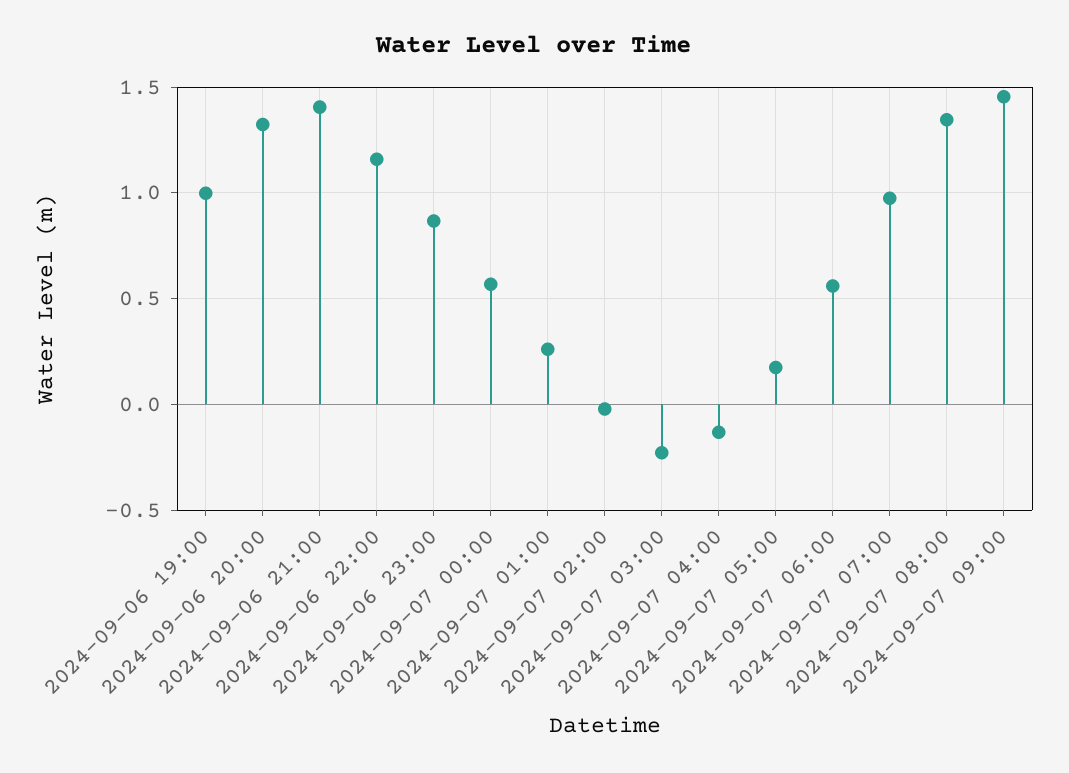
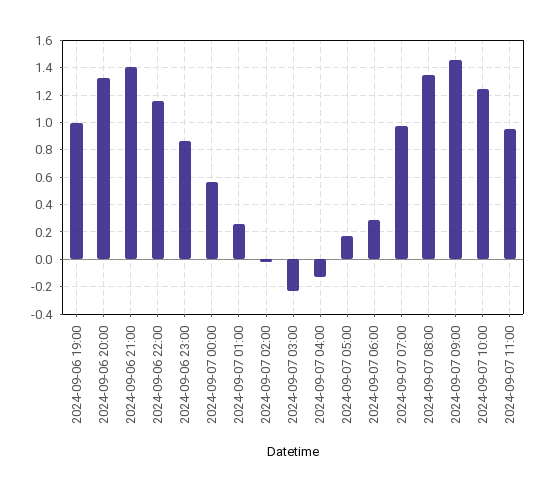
2024-09-07 06:00: 0.55 -> 0.3
2024-09-07 10:00: none -> 1.25
2024-09-07 11:00: none -> 0.95

